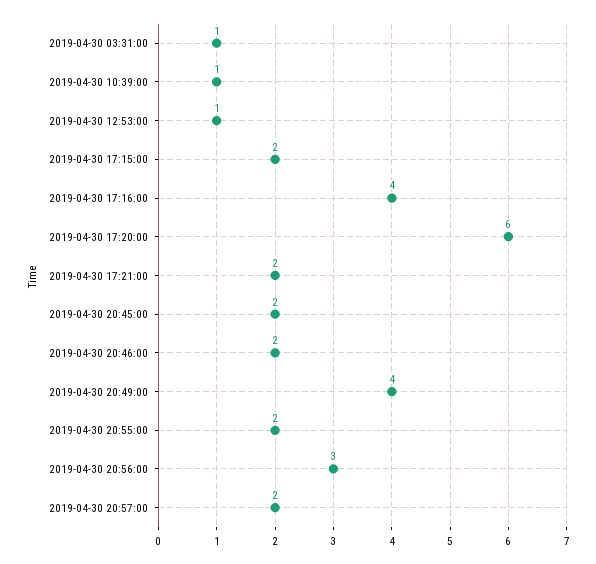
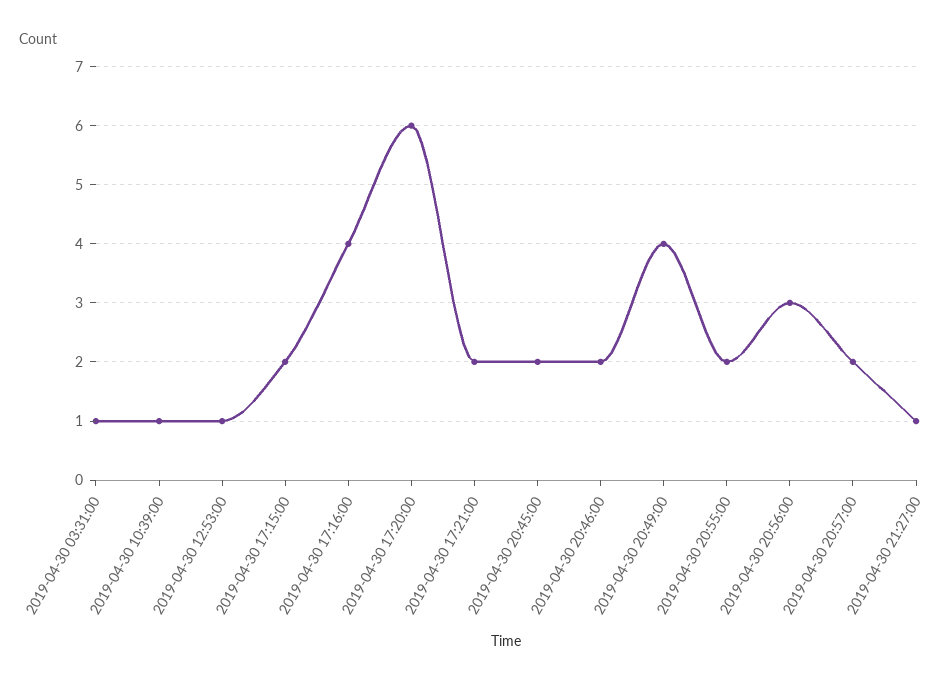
2019-04-30 21:27:00: none -> 1

